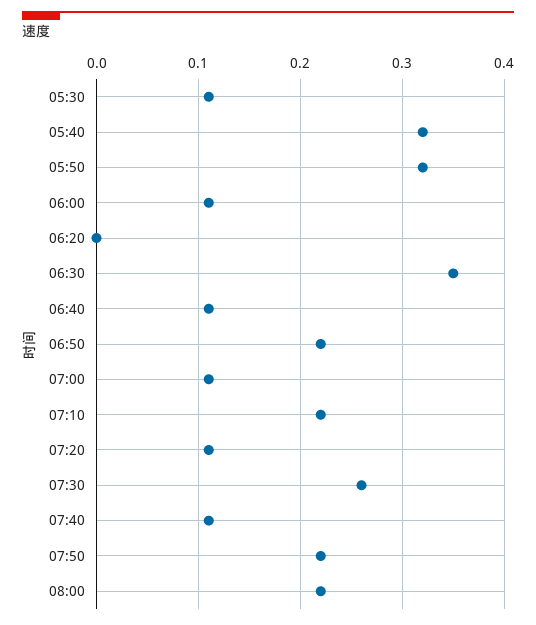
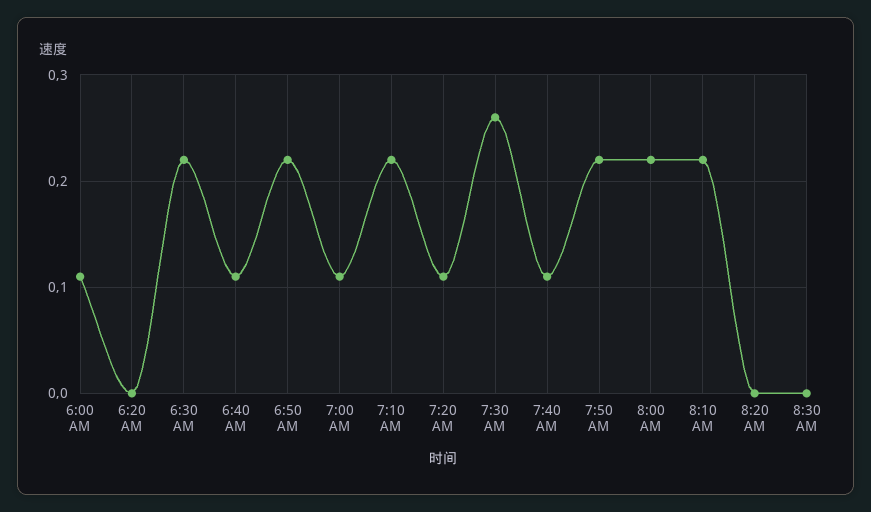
05:30: 0.11 -> none
05:40: 0.32 -> none
05:50: 0.32 -> none
06:30: 0.35 -> 0.22
8:10 AM: none -> 0.22
8:20 AM: none -> 0
8:30 AM: none -> 0

